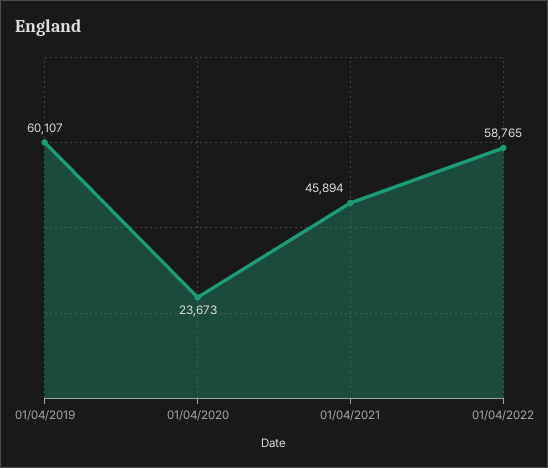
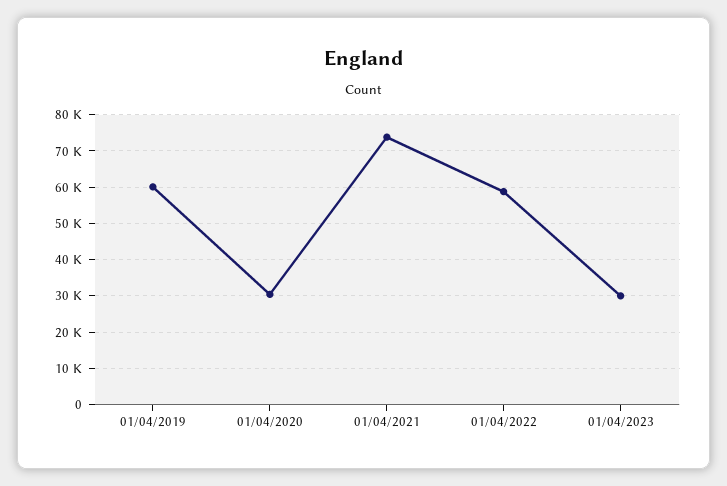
01/04/2020: 23673 -> 30000
01/04/2021: 45894 -> 74000
01/04/2023: none -> 30000

